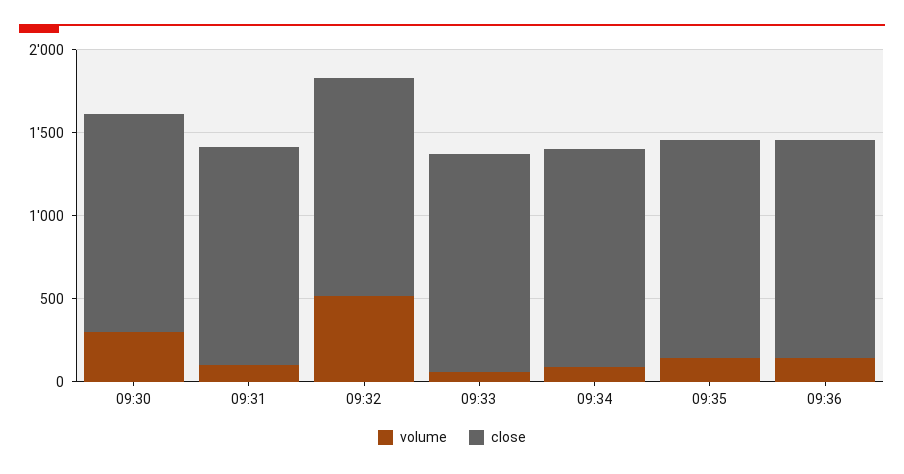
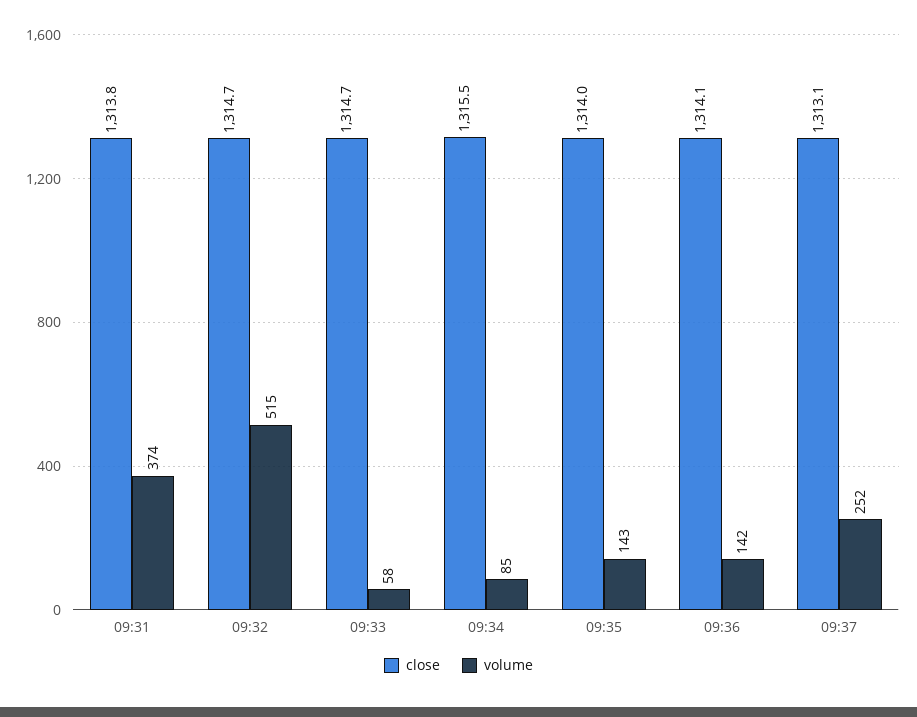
volume, 09:30: 300 -> none
close, 09:30: 1300 -> none
volume, 09:31: 100 -> 374
close, 09:37: none -> 1313.1
volume, 09:37: none -> 252

